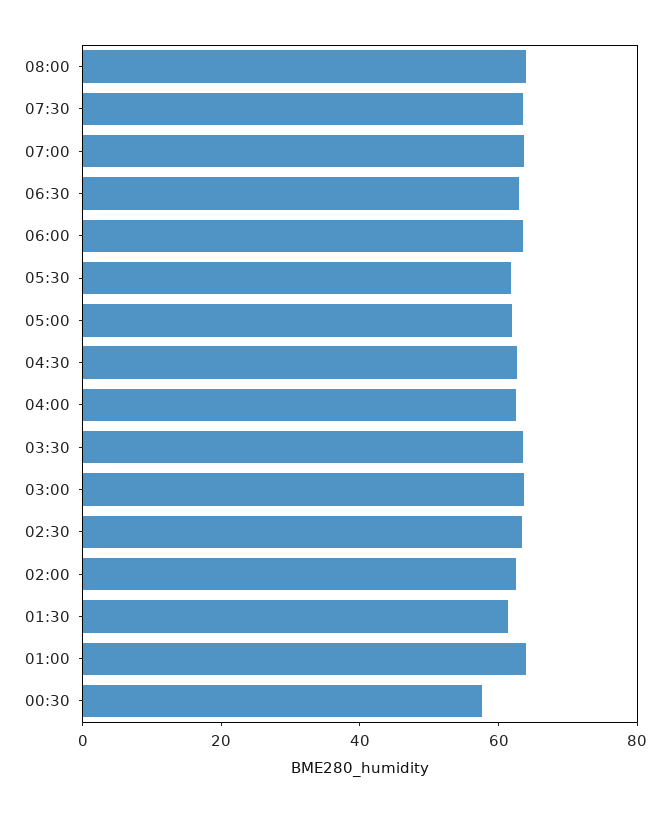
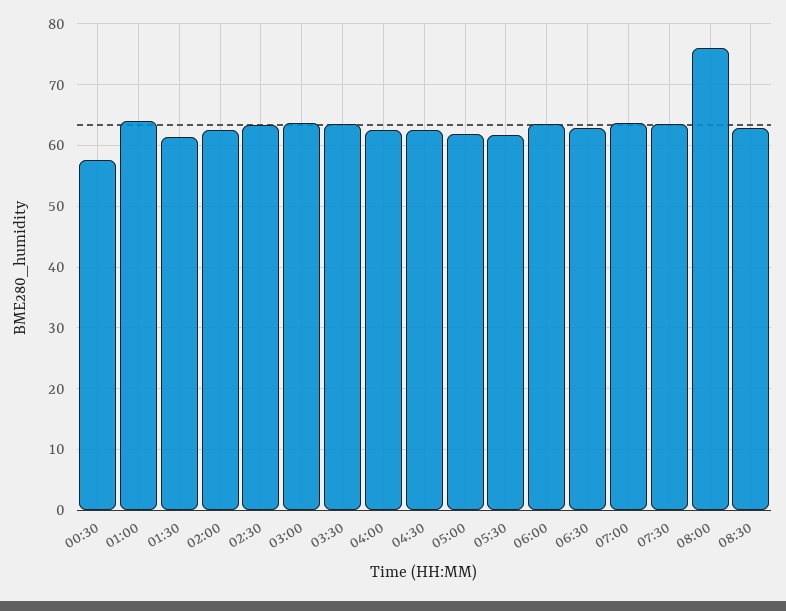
08:00: 65 -> 76
08:30: none -> 63

